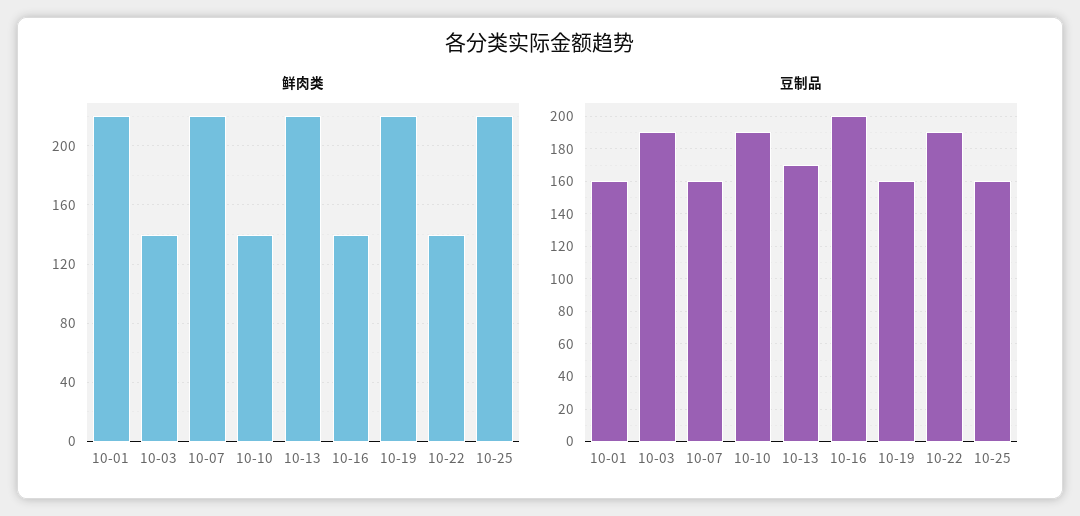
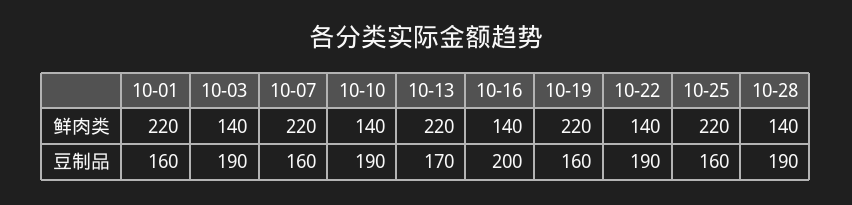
鲜肉类, 10-28: none -> 140
豆制品, 10-28: none -> 190

